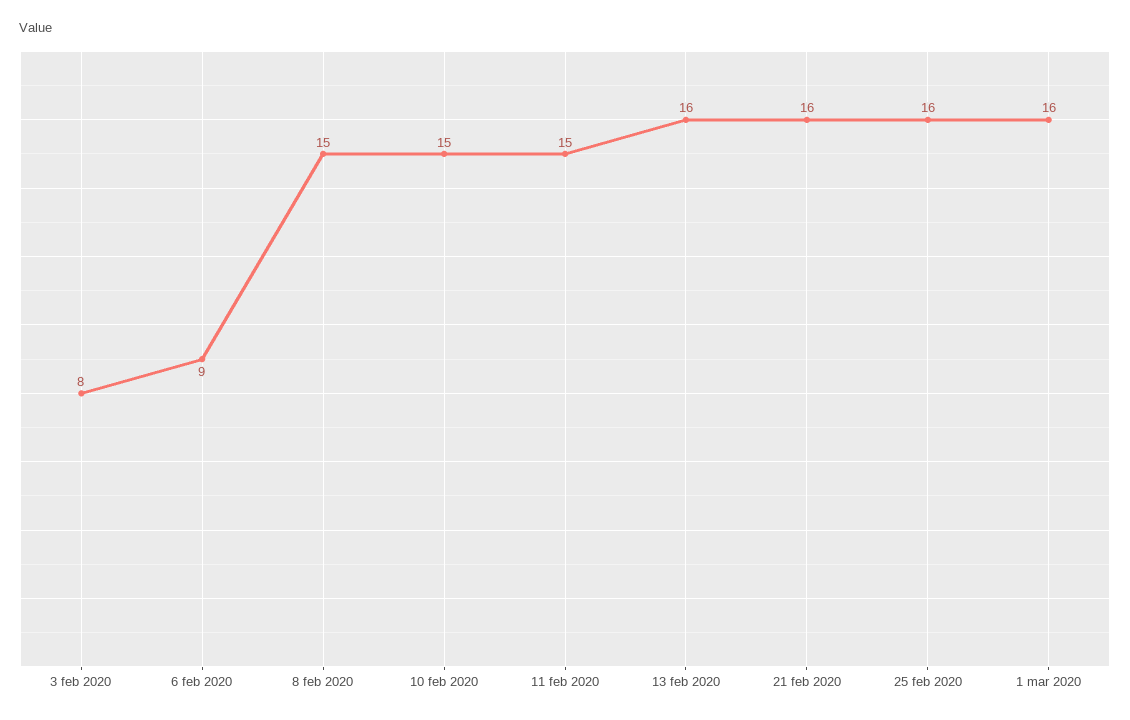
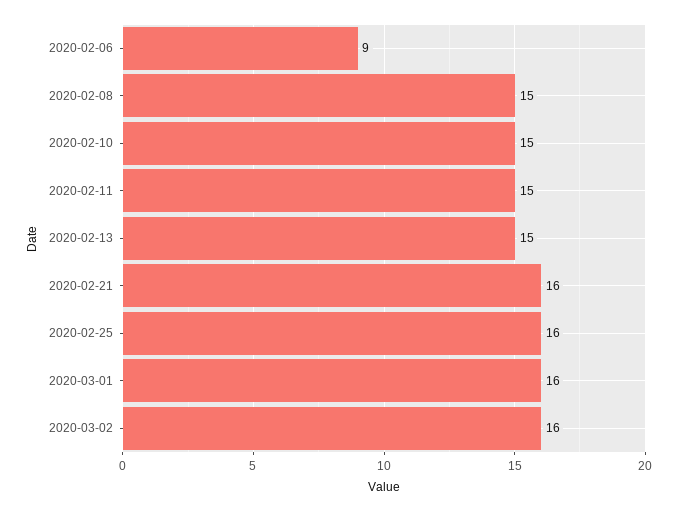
3 feb 2020: 8 -> none
13 feb 2020: 16 -> 15
2020-03-02: none -> 16

